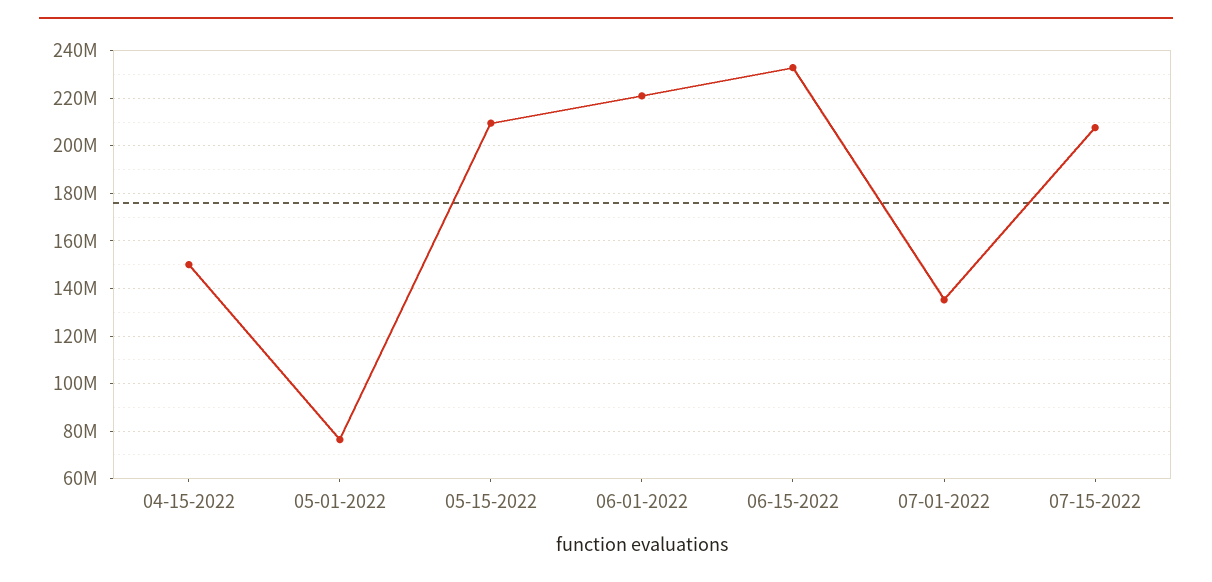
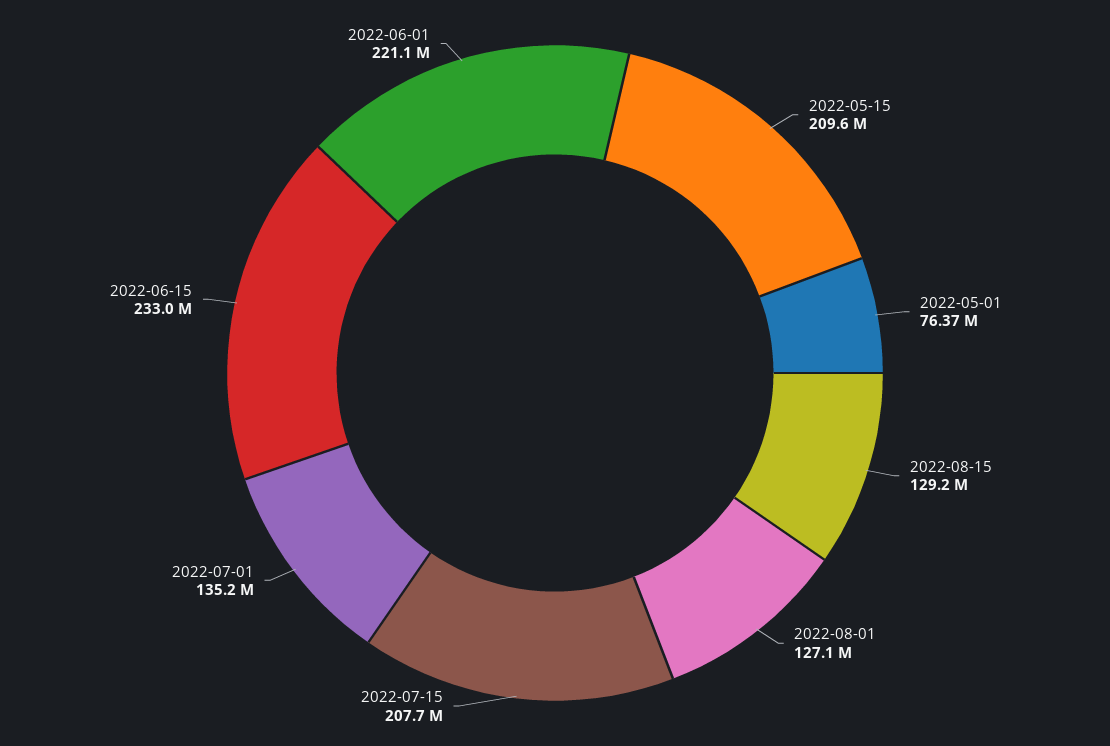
04-15-2022: 150000000 -> none
2022-08-15: none -> 129200000
2022-08-01: none -> 127100000

